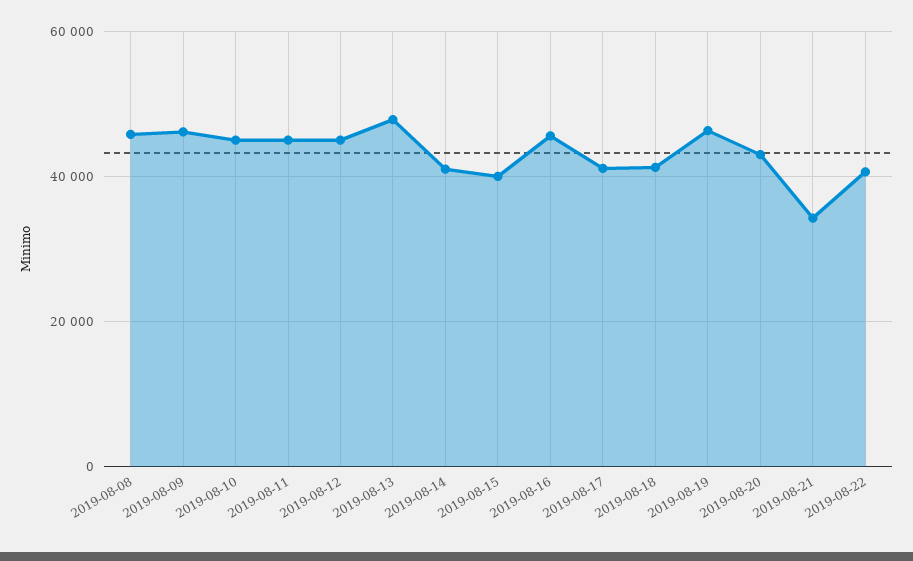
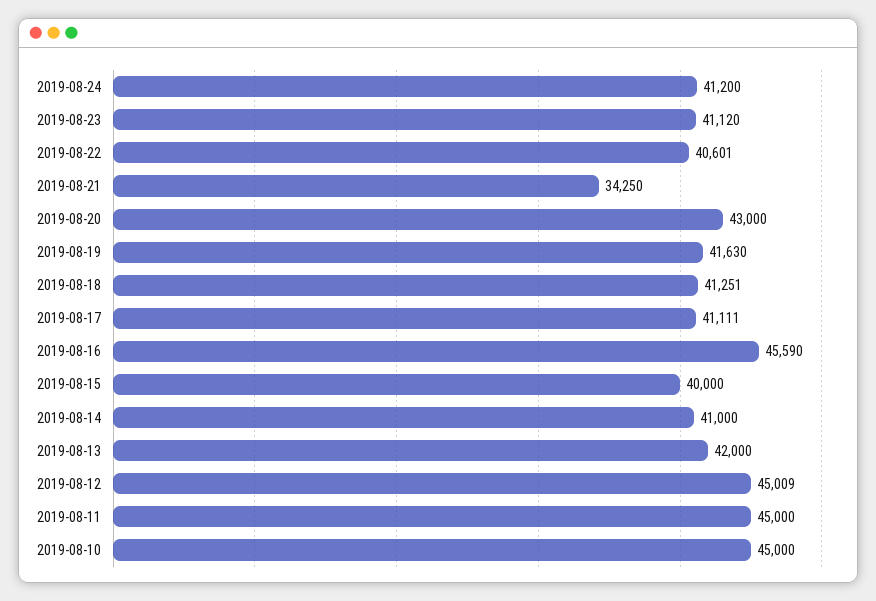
2019-08-08: 46000 -> none
2019-08-09: 46000 -> none
2019-08-13: 48000 -> 42000
2019-08-19: 46000 -> 41630
2019-08-24: none -> 41200
2019-08-23: none -> 41120

